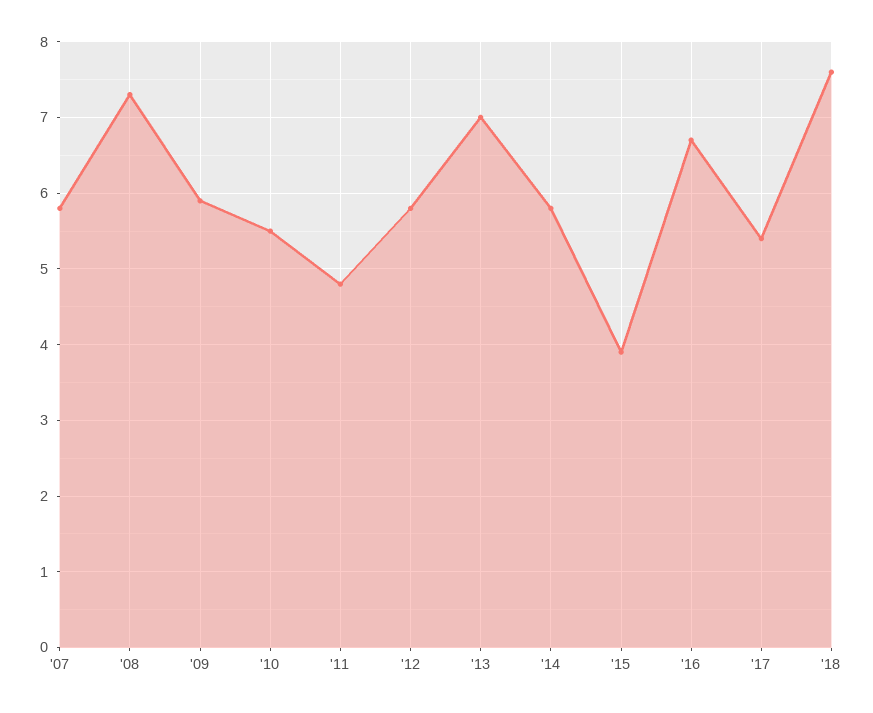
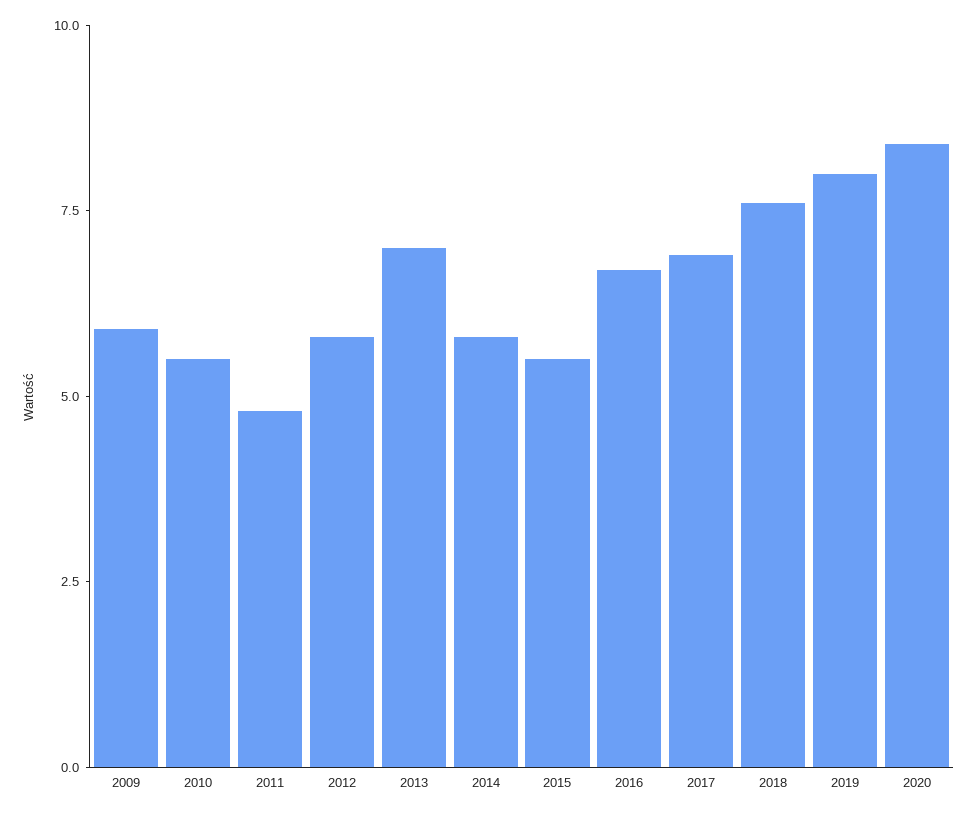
'07: 5.8 -> none
'08: 7.3 -> none
'15: 3.9 -> 5.5
'17: 5.4 -> 7
2019: none -> 8
2020: none -> 8.5

